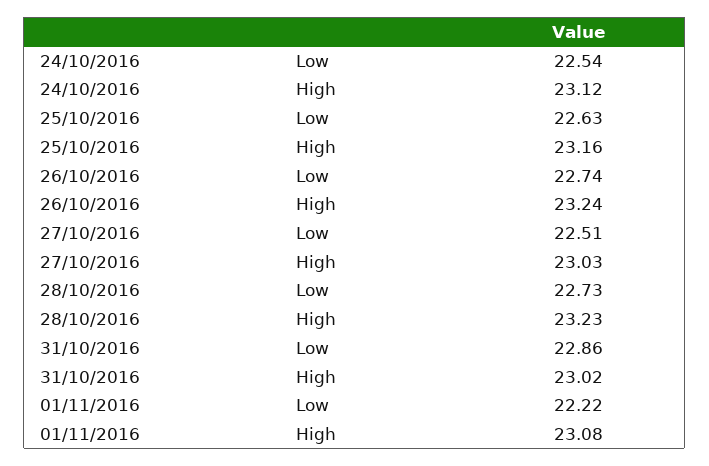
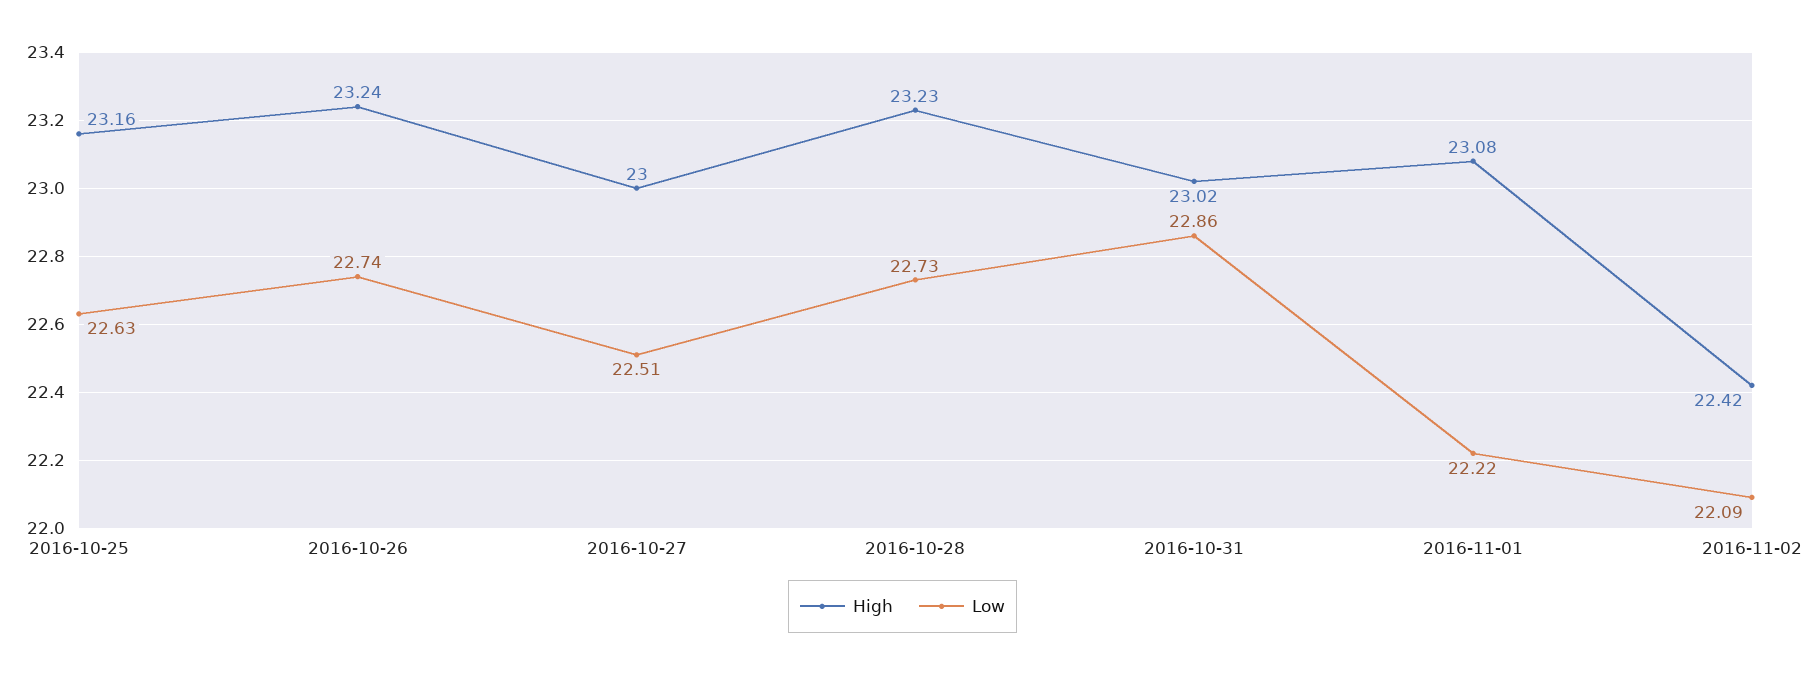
Low, 24/10/2016: 22.54 -> none
High, 24/10/2016: 23.12 -> none
High, 27/10/2016: 23.03 -> 23
High, 2016-11-02: none -> 22.42
Low, 2016-11-02: none -> 22.09

